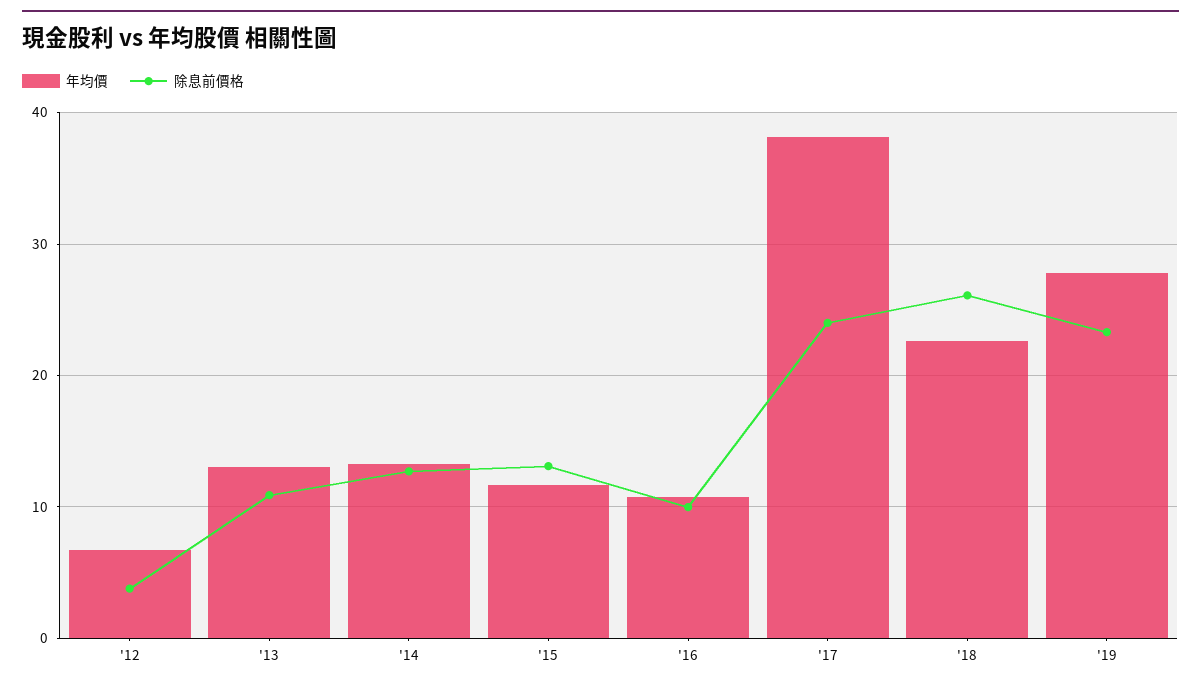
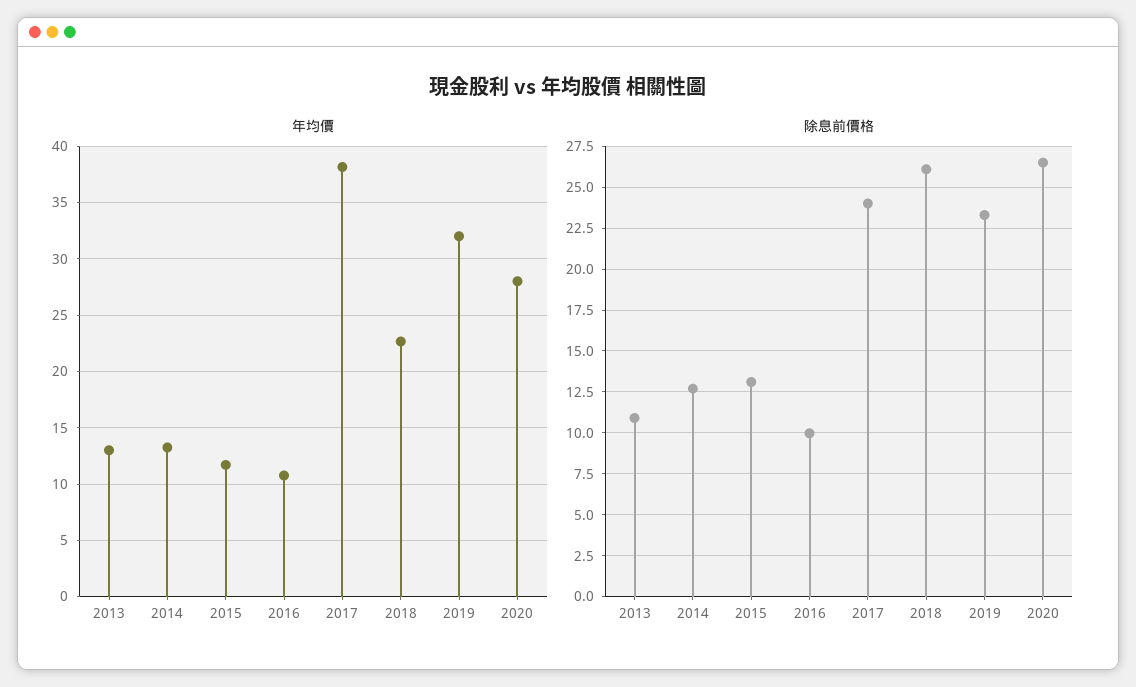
年均價, '12: 7 -> none
除息前價格, '12: 4 -> none
年均價, '19: 28 -> 32
年均價, 2020: none -> 28
除息前價格, 2020: none -> 26.5

